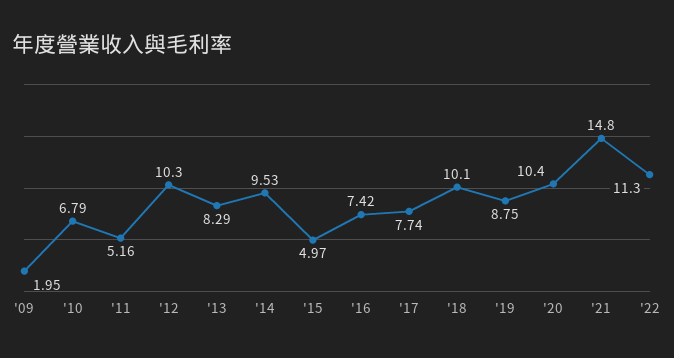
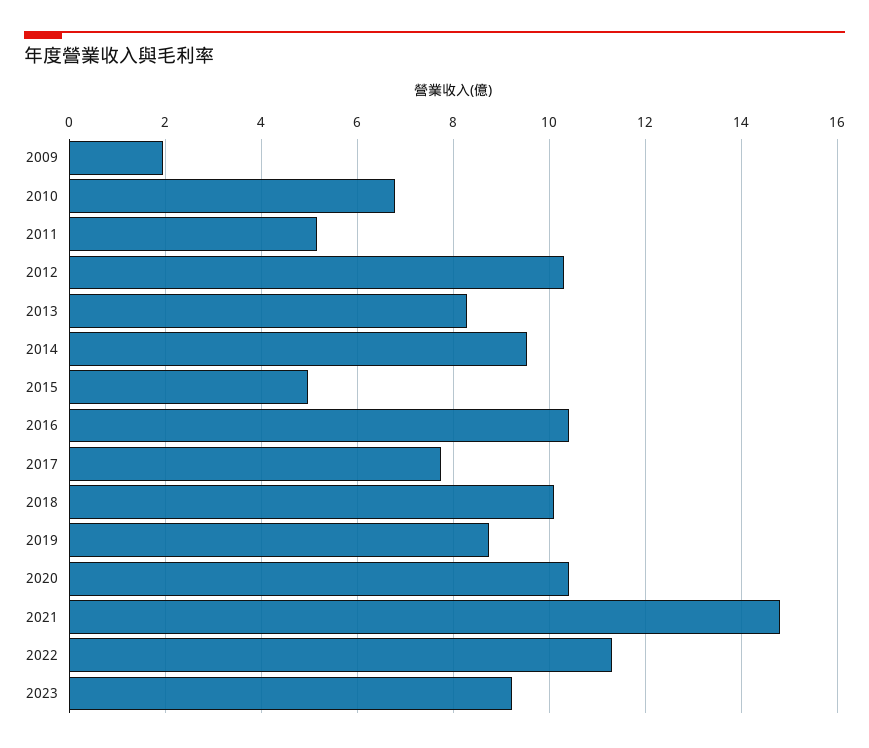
'16: 7.42 -> 10.4
2023: none -> 9.2

